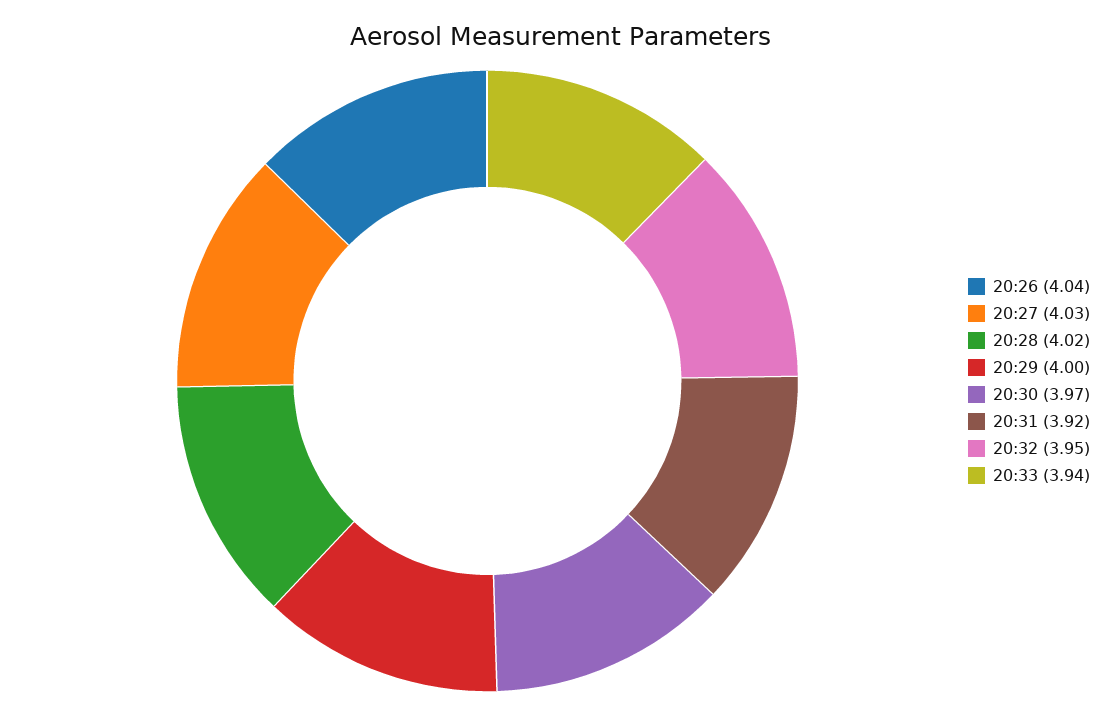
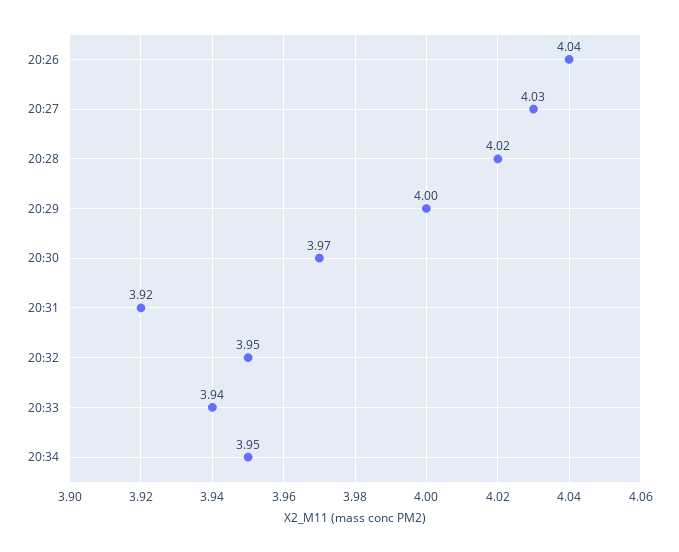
20:34: none -> 3.95

